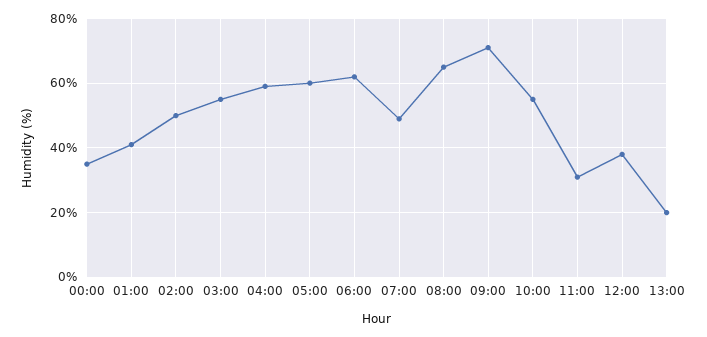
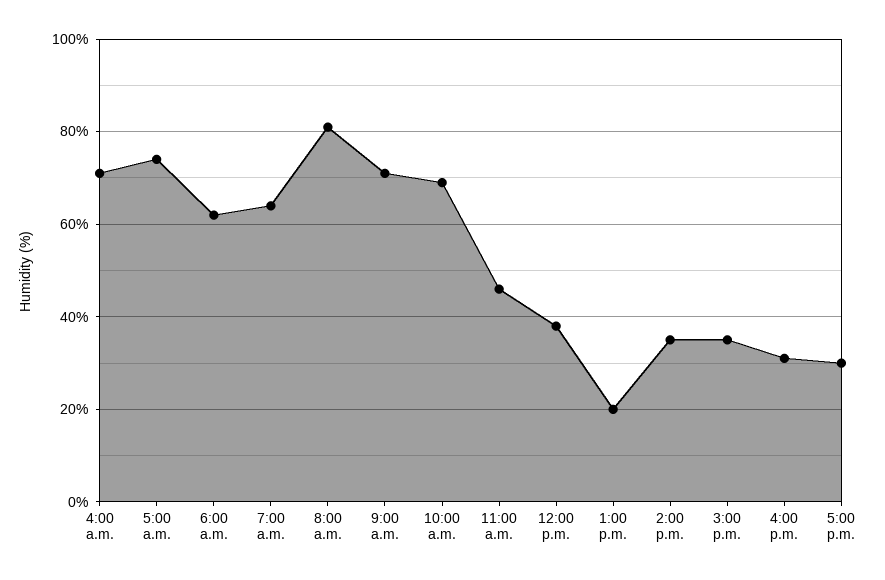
00:00: 35 -> none
01:00: 40 -> none
02:00: 50 -> none
03:00: 55 -> none
04:00: 60 -> 70
05:00: 60 -> 75
07:00: 50 -> 65
08:00: 65 -> 80
10:00: 55 -> 70
11:00: 30 -> 45
2:00 p.m.: none -> 35
3:00 p.m.: none -> 35
4:00 p.m.: none -> 30
5:00 p.m.: none -> 30

